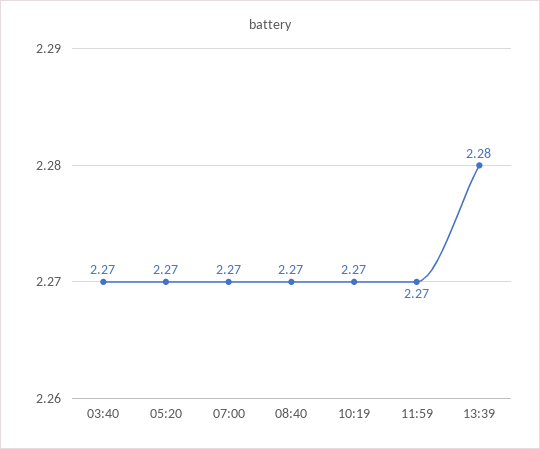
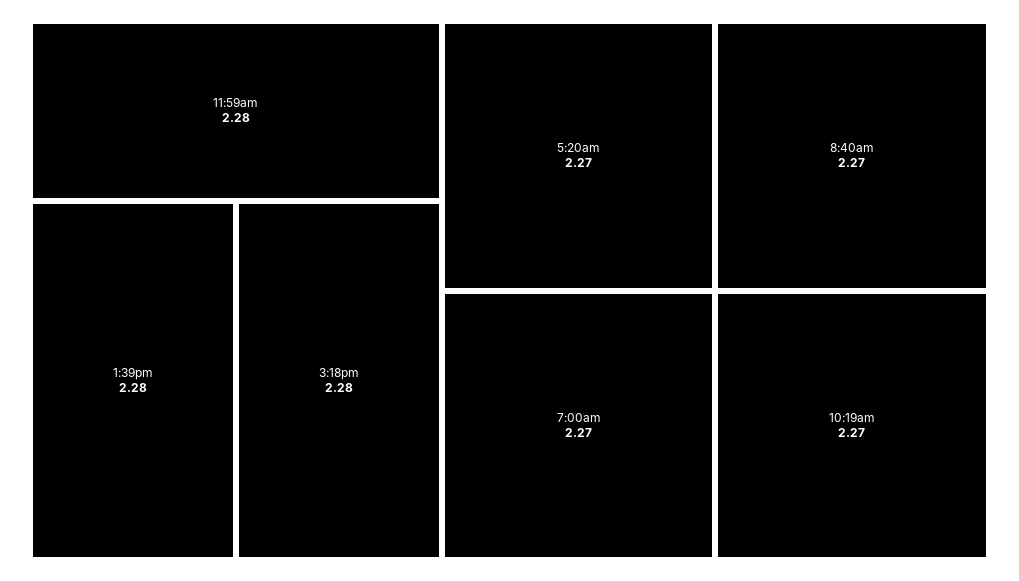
03:40: 2.27 -> none
11:59: 2.27 -> 2.28
3:18pm: none -> 2.28

